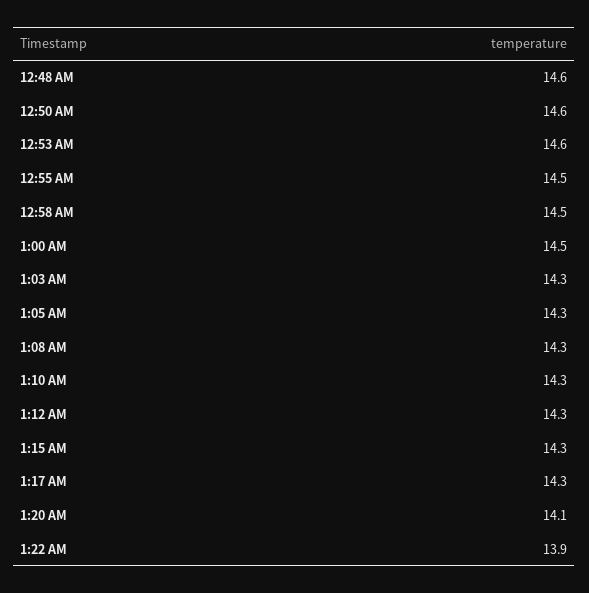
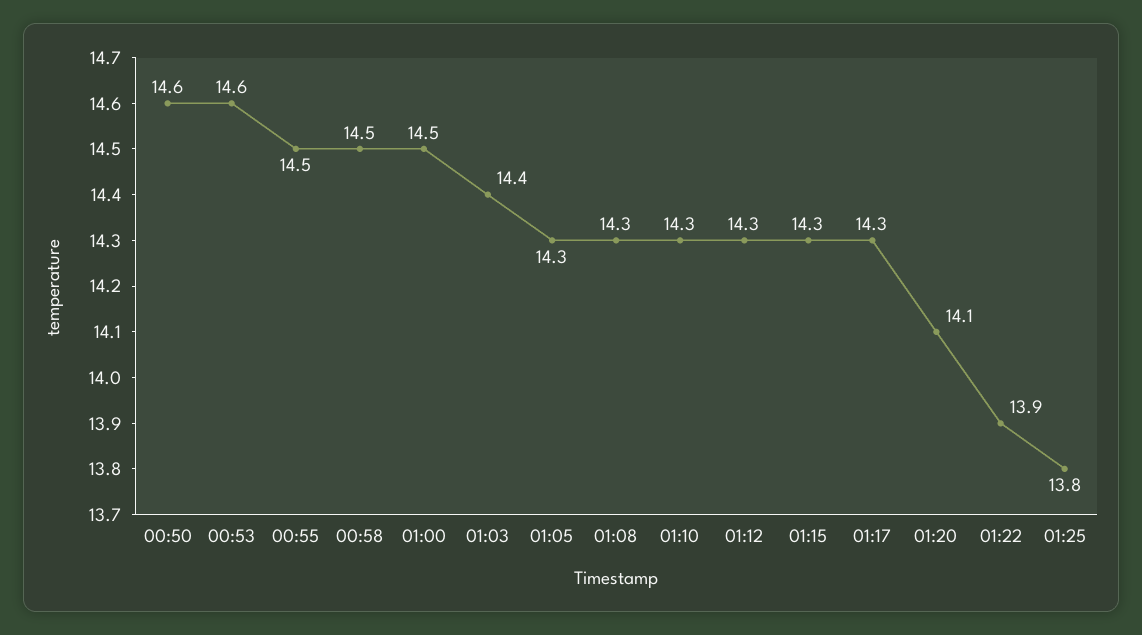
12:48 AM: 14.6 -> none
1:03 AM: 14.3 -> 14.4
01:25: none -> 13.8

